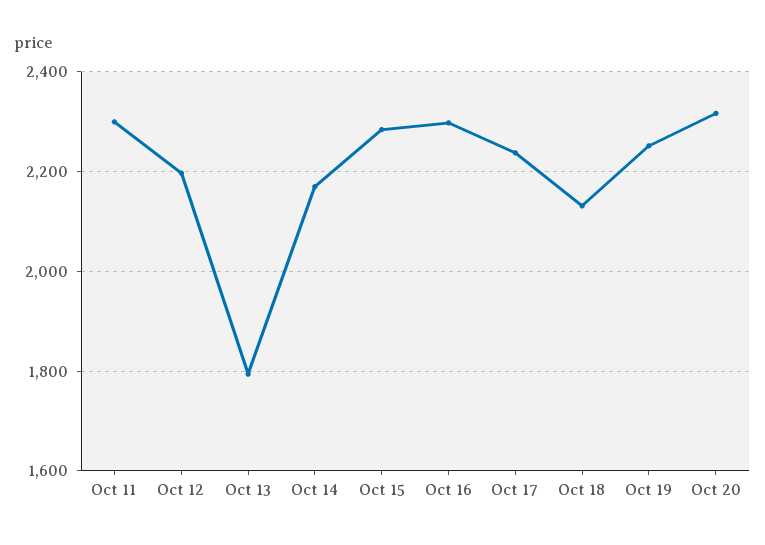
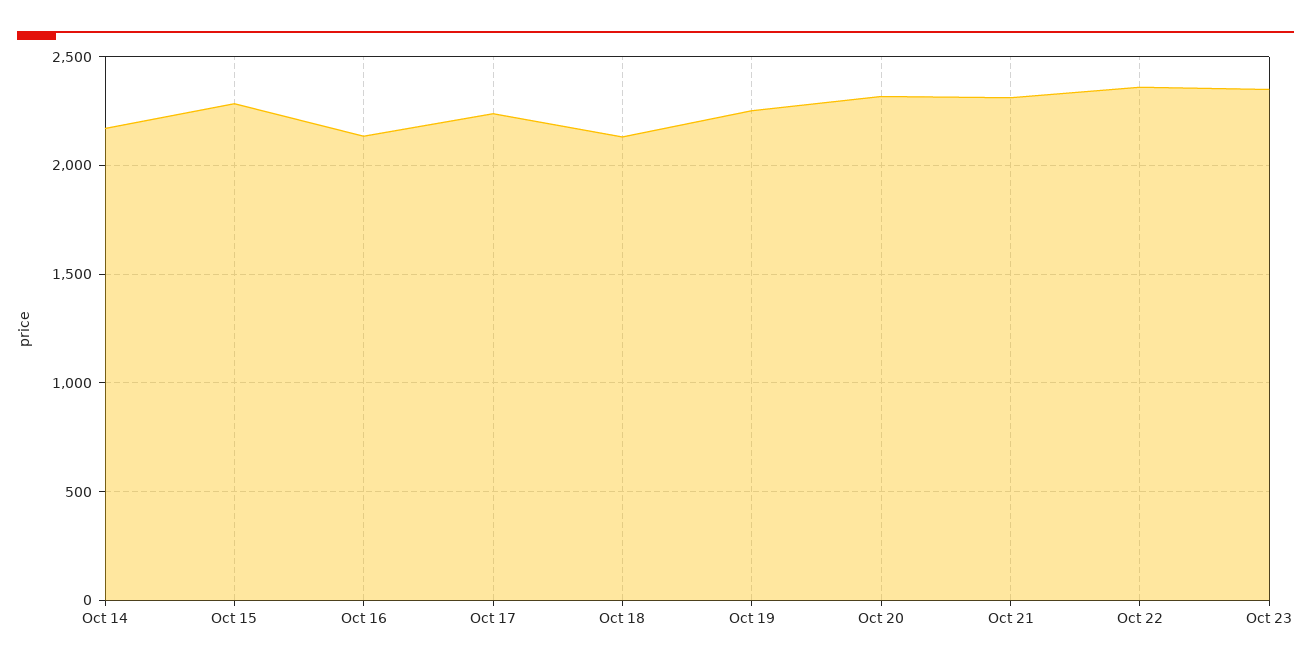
Oct 11: 2300 -> none
Oct 12: 2200 -> none
Oct 13: 1800 -> none
Oct 16: 2300 -> 2150
Oct 21: none -> 2300
Oct 22: none -> 2350
Oct 23: none -> 2350

